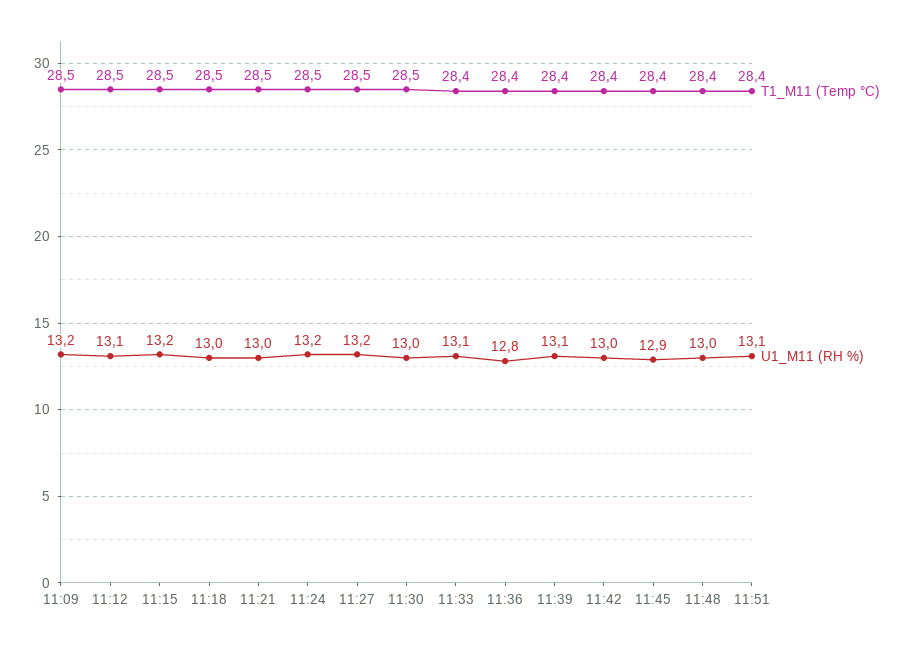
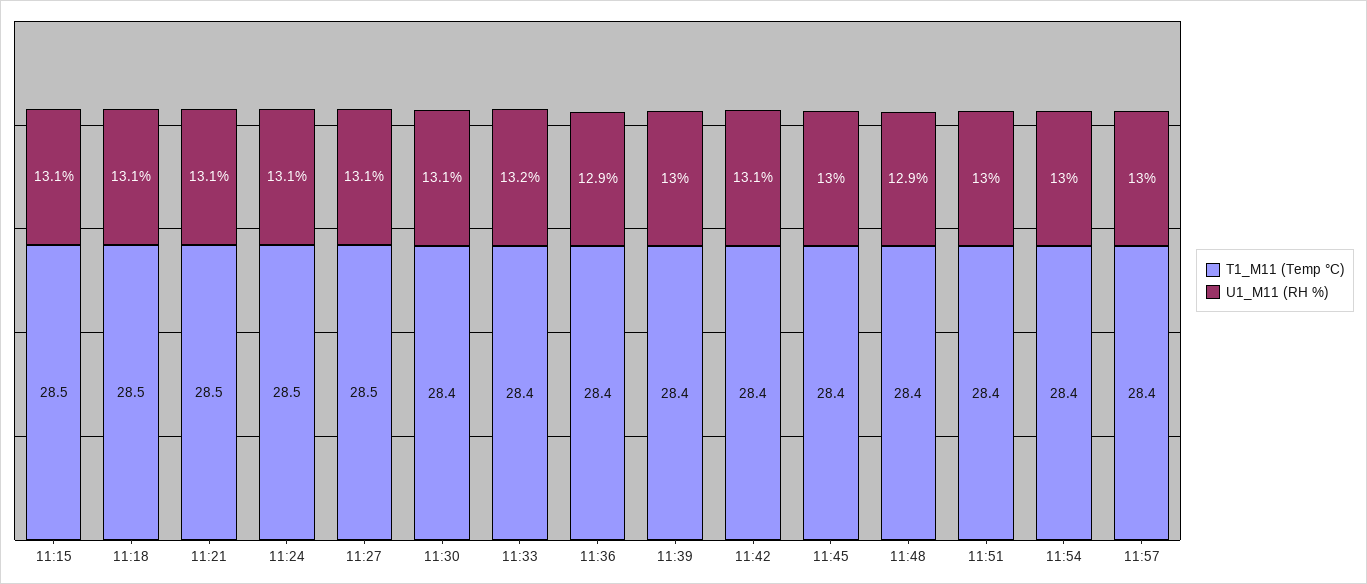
T1_M11 (Temp °C), 11:09: 28.5 -> none
U1_M11 (RH %), 11:09: 13.2 -> none
T1_M11 (Temp °C), 11:12: 28.5 -> none
U1_M11 (RH %), 11:12: 13.1 -> none
U1_M11 (RH %), 11:15: 13.2 -> 13.1
U1_M11 (RH %), 11:18: 13 -> 13.1
U1_M11 (RH %), 11:21: 13 -> 13.1
U1_M11 (RH %), 11:24: 13.2 -> 13.1
U1_M11 (RH %), 11:27: 13.2 -> 13.1
T1_M11 (Temp °C), 11:30: 28.5 -> 28.4
U1_M11 (RH %), 11:30: 13 -> 13.1
U1_M11 (RH %), 11:33: 13.1 -> 13.2
U1_M11 (RH %), 11:36: 12.8 -> 12.9
U1_M11 (RH %), 11:39: 13.1 -> 13
U1_M11 (RH %), 11:42: 13 -> 13.1
U1_M11 (RH %), 11:45: 12.9 -> 13
U1_M11 (RH %), 11:48: 13 -> 12.9
U1_M11 (RH %), 11:51: 13.1 -> 13
T1_M11 (Temp °C), 11:54: none -> 28.4
U1_M11 (RH %), 11:54: none -> 13
T1_M11 (Temp °C), 11:57: none -> 28.4
U1_M11 (RH %), 11:57: none -> 13

